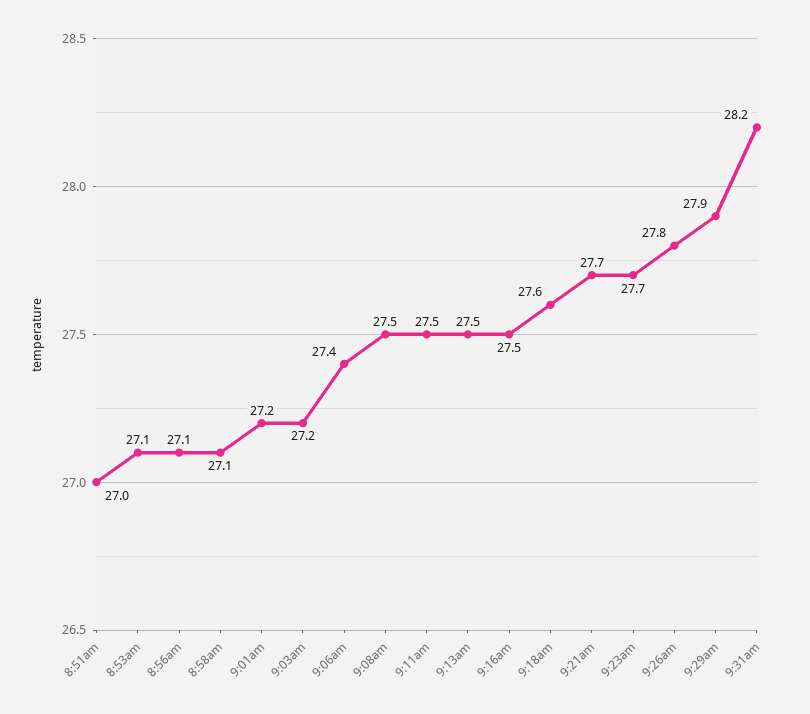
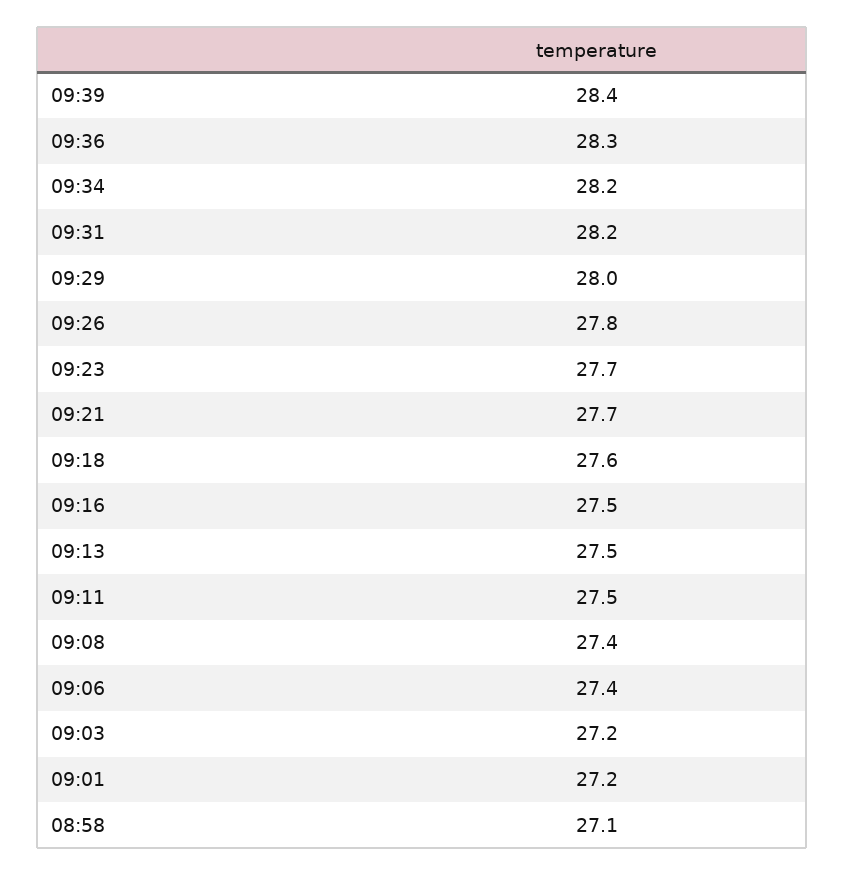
8:51am: 27 -> none
8:53am: 27.1 -> none
8:56am: 27.1 -> none
9:08am: 27.5 -> 27.4
9:29am: 27.9 -> 28
09:39: none -> 28.4
09:36: none -> 28.3
09:34: none -> 28.2

